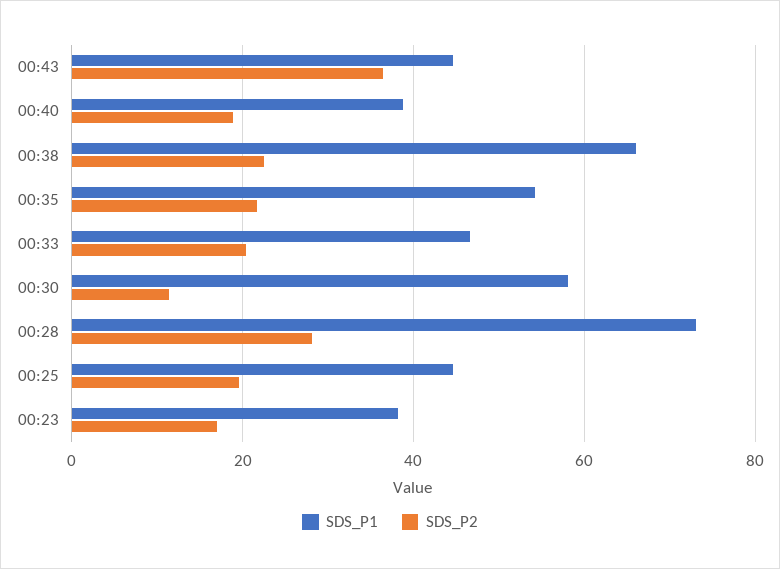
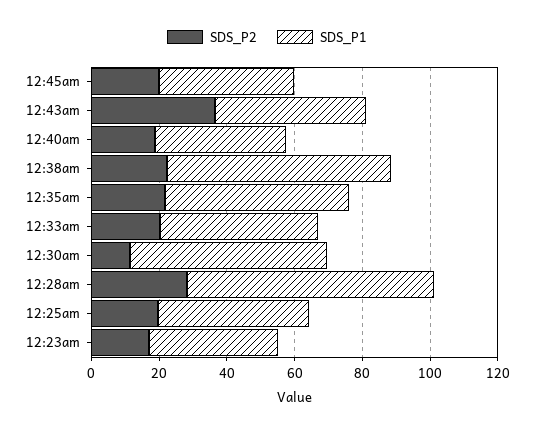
SDS_P2, 12:45am: none -> 20
SDS_P1, 12:45am: none -> 40

